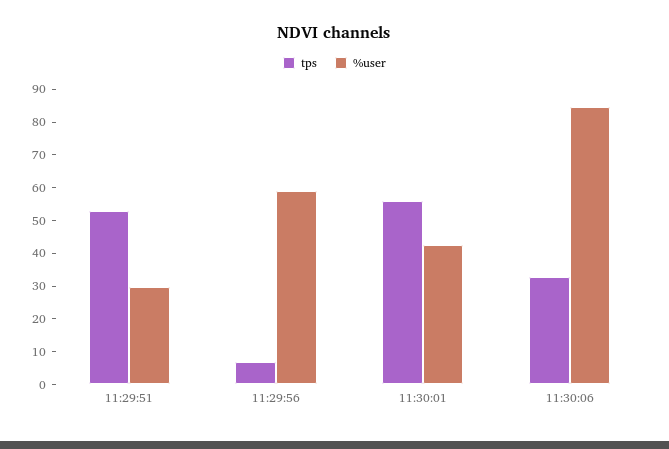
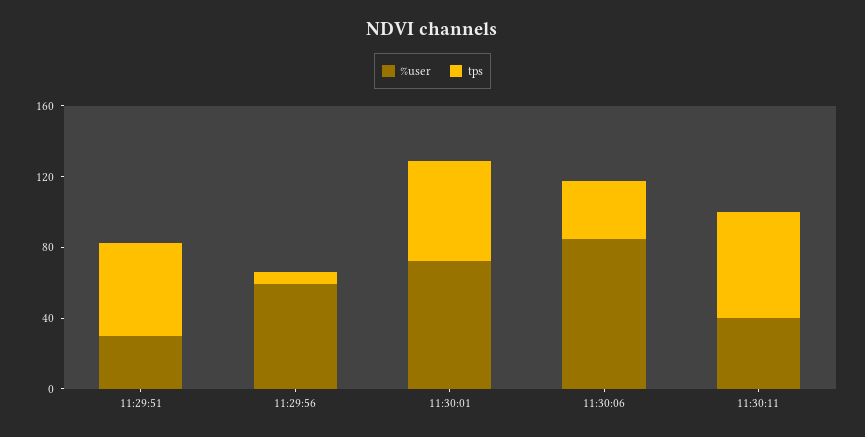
%user, 11:30:01: 42.5 -> 70
%user, 11:30:11: none -> 40
tps, 11:30:11: none -> 60

